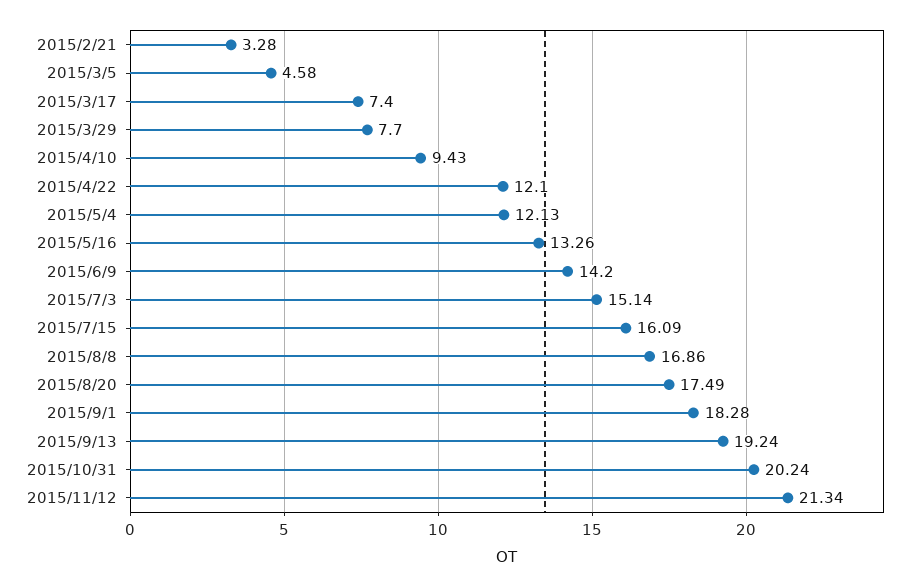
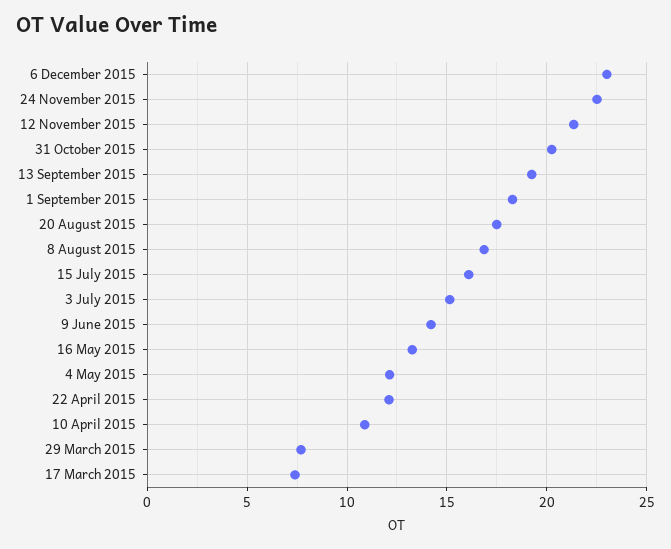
2015/2/21: 3.28 -> none
2015/3/5: 4.58 -> none
2015/4/10: 9.43 -> 11
6 December 2015: none -> 23
24 November 2015: none -> 22.5

